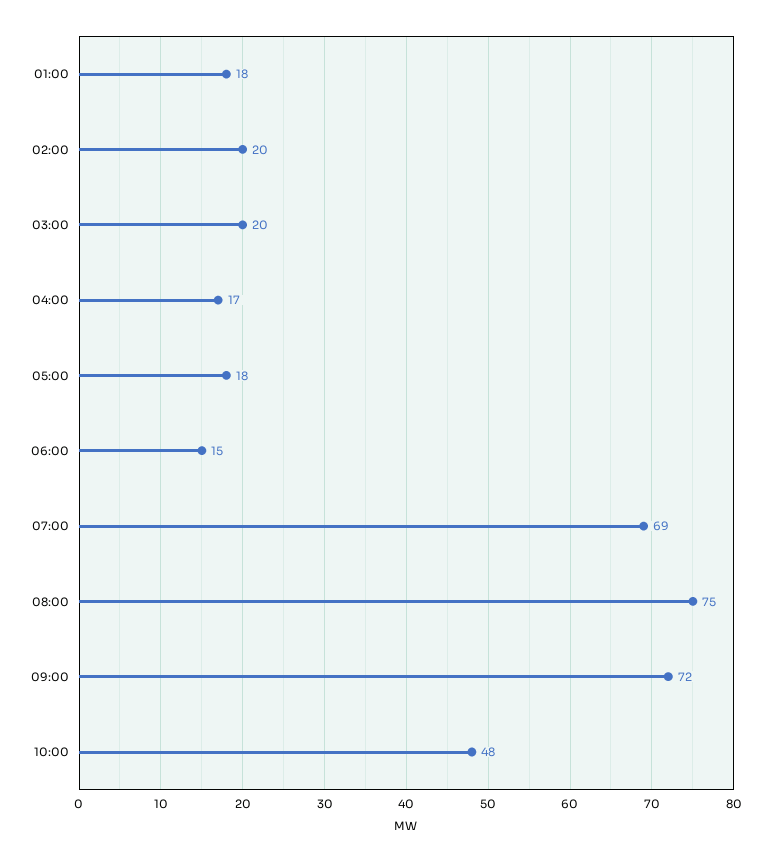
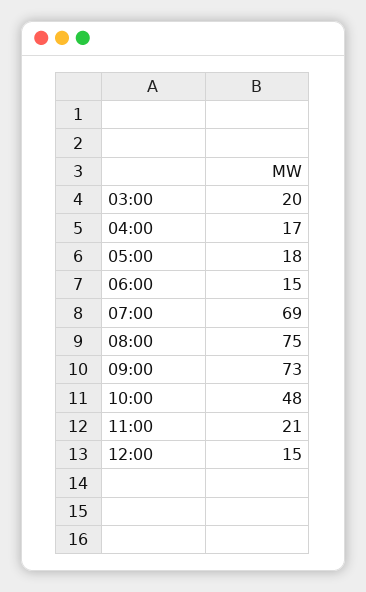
01:00: 18 -> none
02:00: 20 -> none
09:00: 72 -> 73
11:00: none -> 21
12:00: none -> 15

